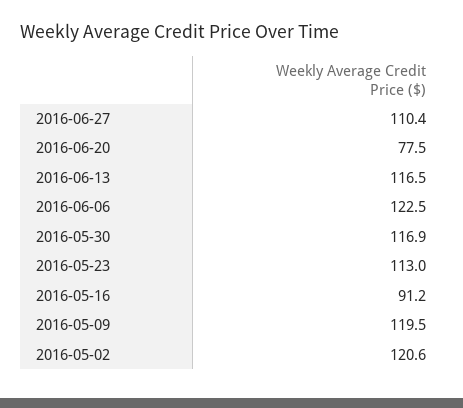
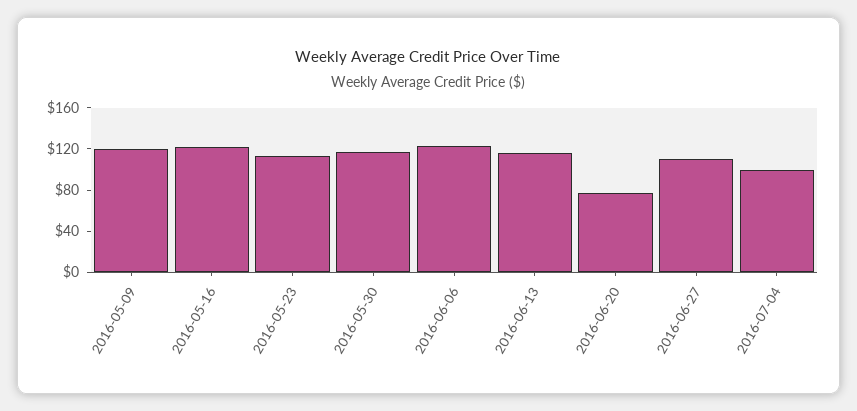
2016-05-16: 91.2 -> 120
2016-05-02: 120.6 -> none
2016-07-04: none -> 100

